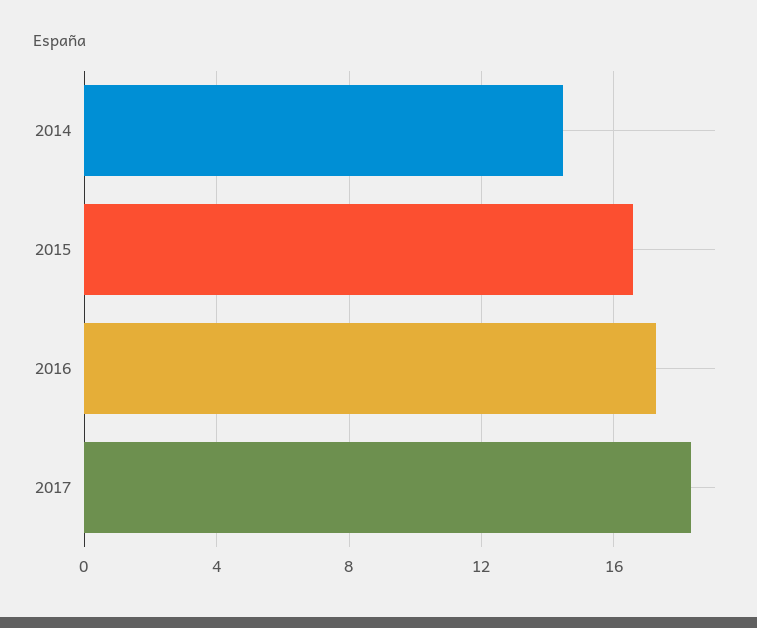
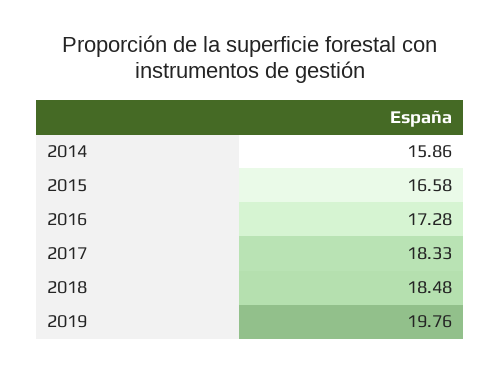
2014: 14.5 -> 15.86
2018: none -> 18.48
2019: none -> 19.76

